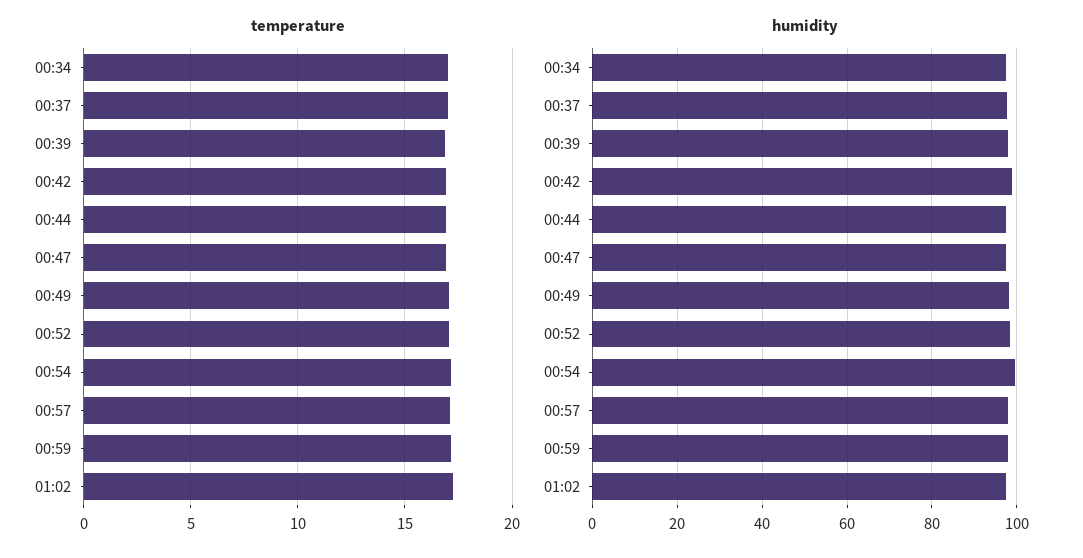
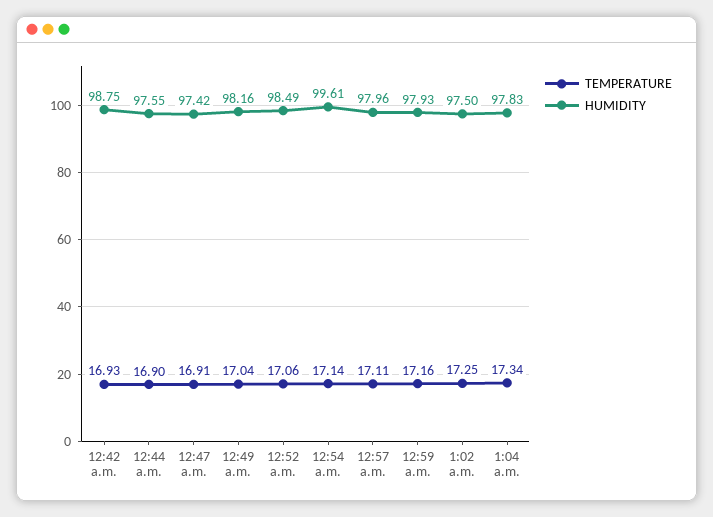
temperature, 00:34: 17 -> none
temperature, 00:37: 17 -> none
temperature, 00:39: 17 -> none
humidity, 00:34: 98 -> none
humidity, 00:37: 98 -> none
humidity, 00:39: 98 -> none
temperature, 1:04 a.m.: none -> 17.34
humidity, 1:04 a.m.: none -> 97.83

